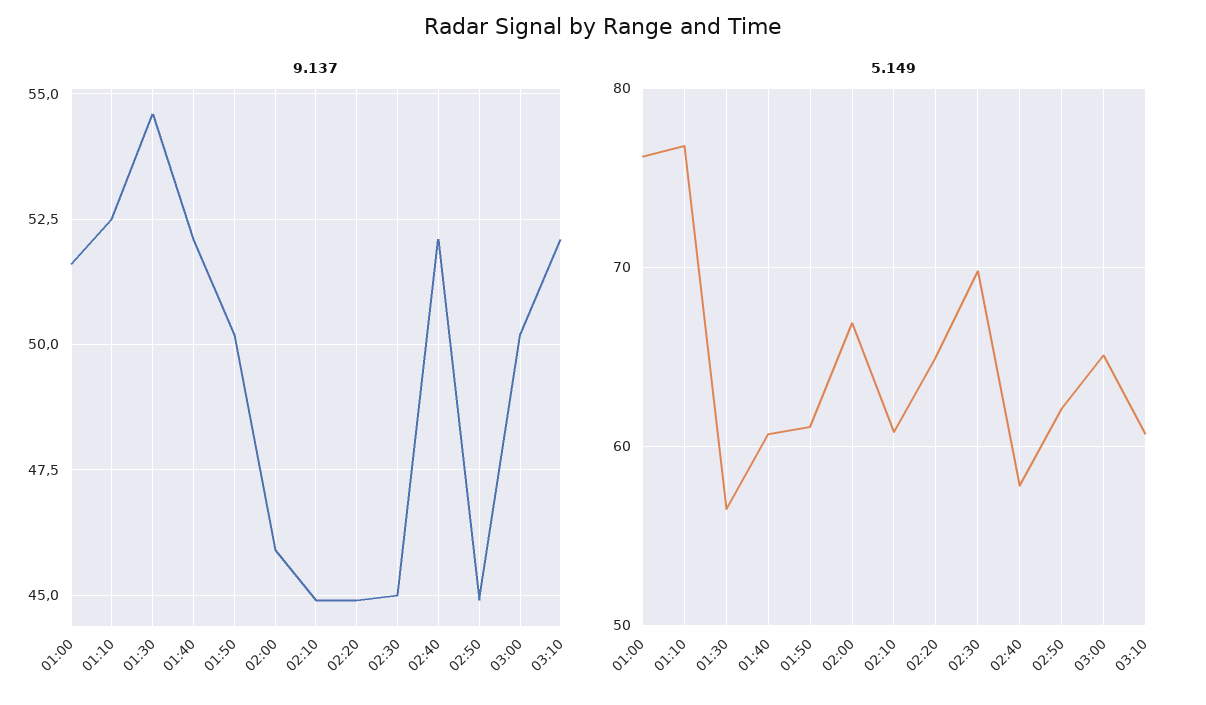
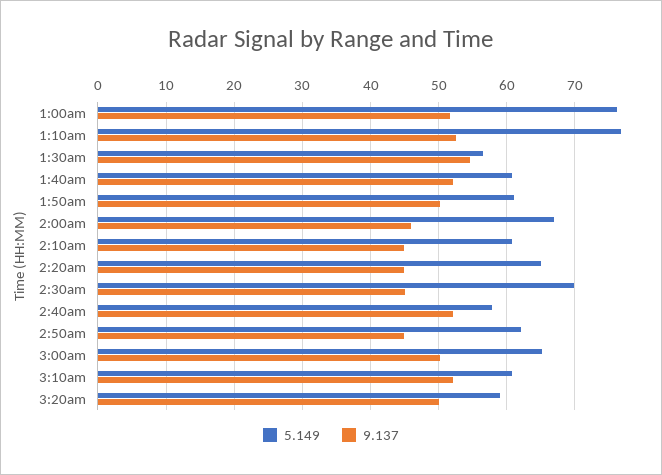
5.149, 3:20am: none -> 59
9.137, 3:20am: none -> 50

